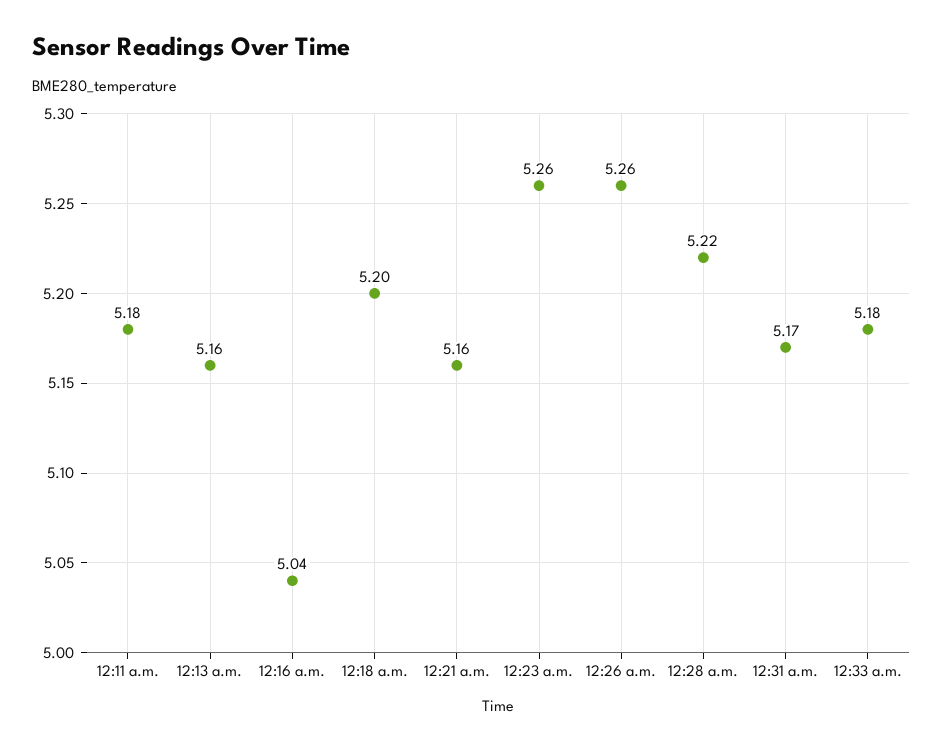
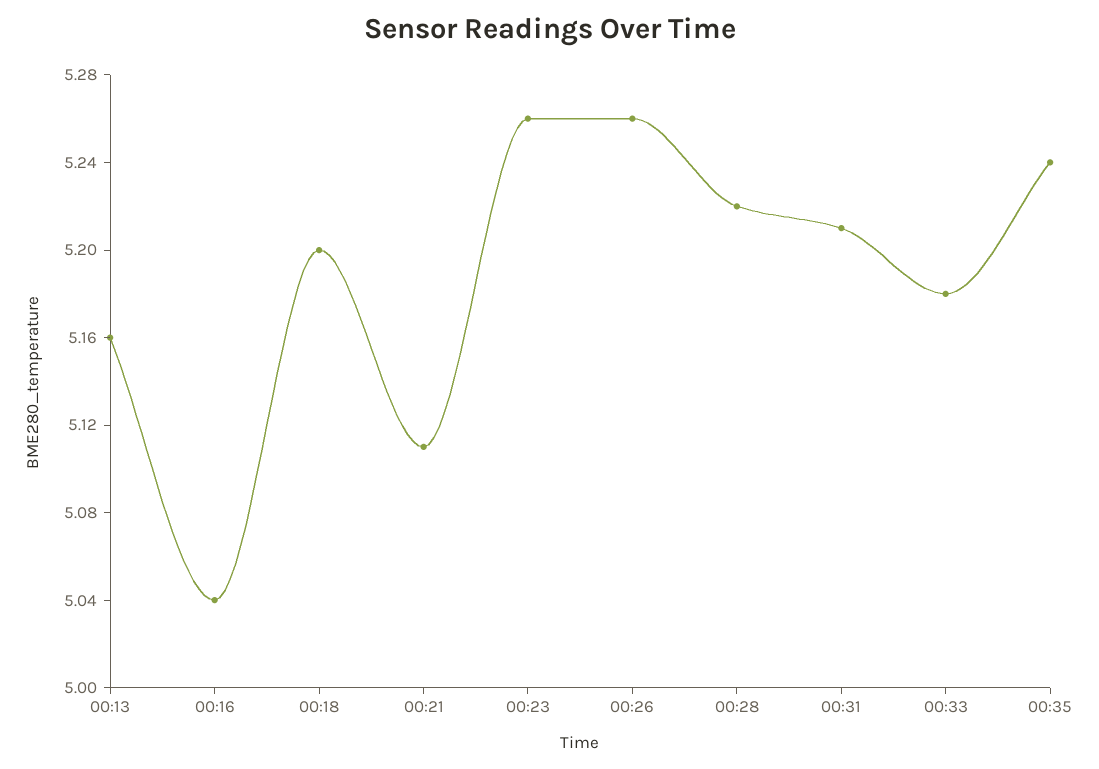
12:11 a.m.: 5.18 -> none
12:21 a.m.: 5.16 -> 5.11
12:31 a.m.: 5.17 -> 5.21
00:35: none -> 5.24

